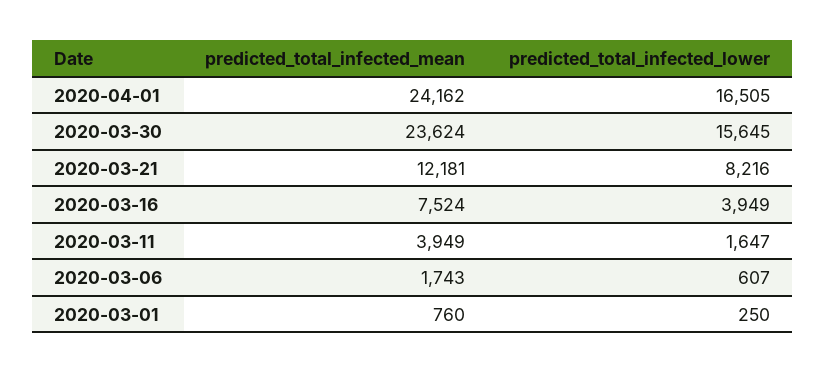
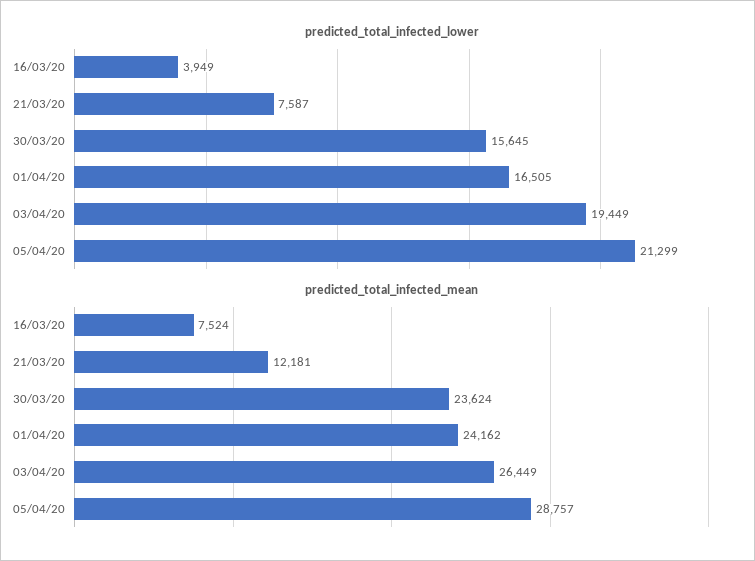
predicted_total_infected_lower, 2020-03-21: 8216 -> 7587
predicted_total_infected_mean, 2020-03-11: 3949 -> none
predicted_total_infected_lower, 2020-03-11: 1647 -> none
predicted_total_infected_mean, 2020-03-06: 1743 -> none
predicted_total_infected_lower, 2020-03-06: 607 -> none
predicted_total_infected_mean, 2020-03-01: 760 -> none
predicted_total_infected_lower, 2020-03-01: 250 -> none
predicted_total_infected_lower, 03/04/20: none -> 19449
predicted_total_infected_lower, 05/04/20: none -> 21299
predicted_total_infected_mean, 03/04/20: none -> 26449
predicted_total_infected_mean, 05/04/20: none -> 28757

